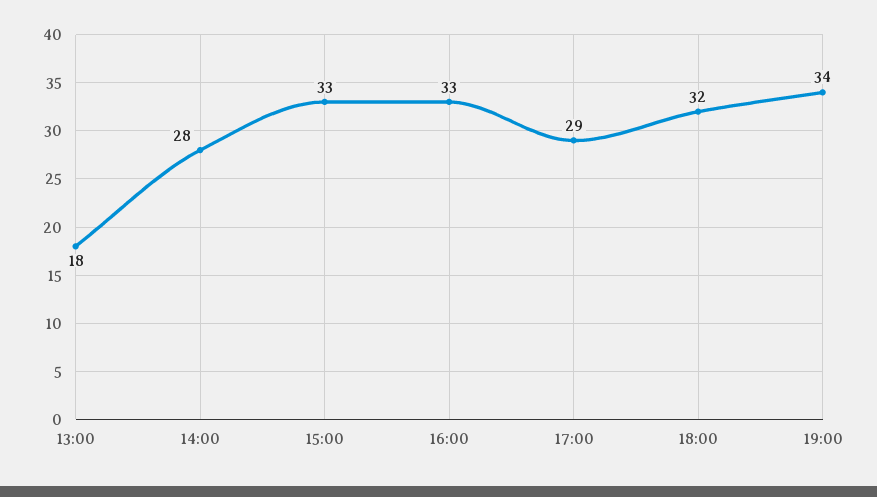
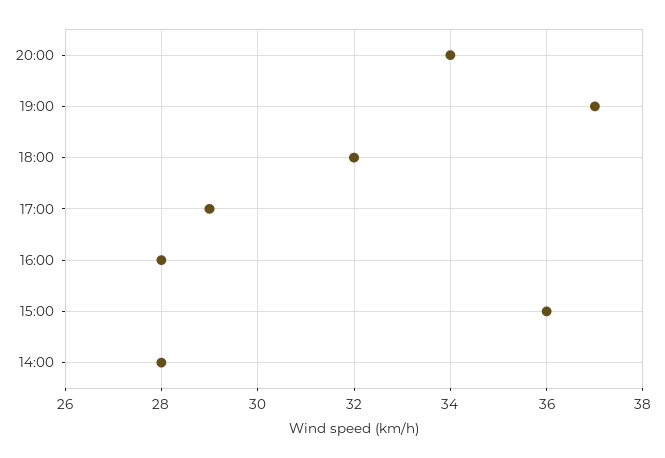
13:00: 18 -> none
15:00: 33 -> 36
16:00: 33 -> 28
19:00: 34 -> 37
20:00: none -> 34

